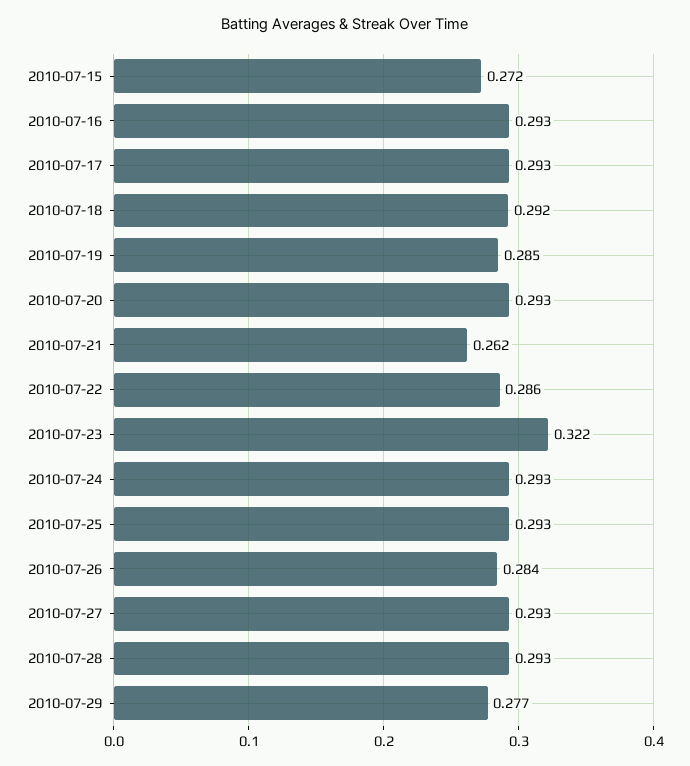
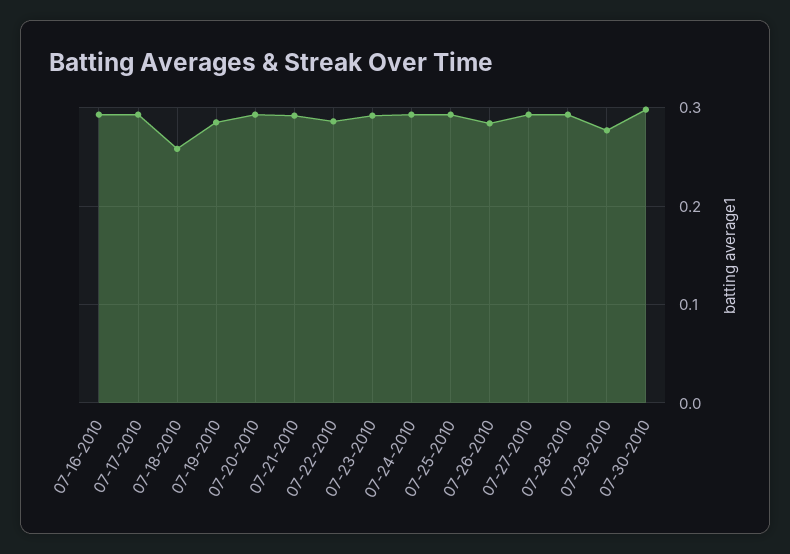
2010-07-15: 0.272 -> none
2010-07-18: 0.292 -> 0.26
2010-07-21: 0.262 -> 0.29
2010-07-23: 0.322 -> 0.29
07-30-2010: none -> 0.3

